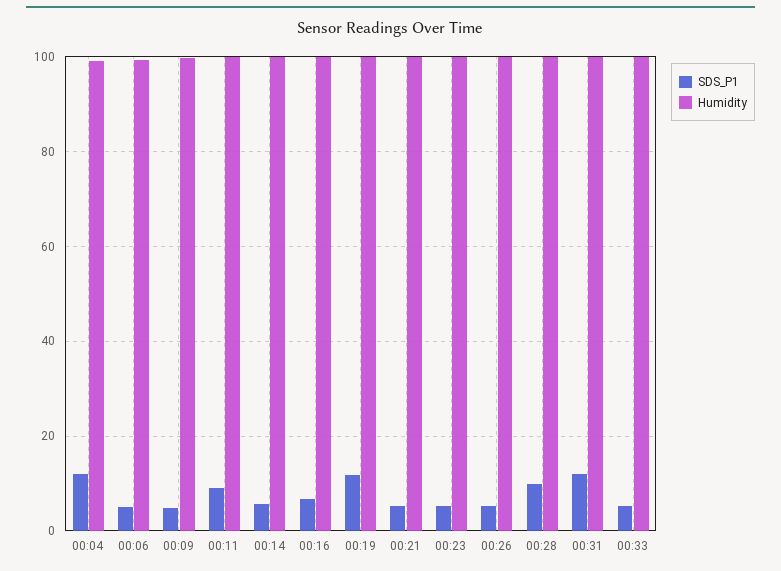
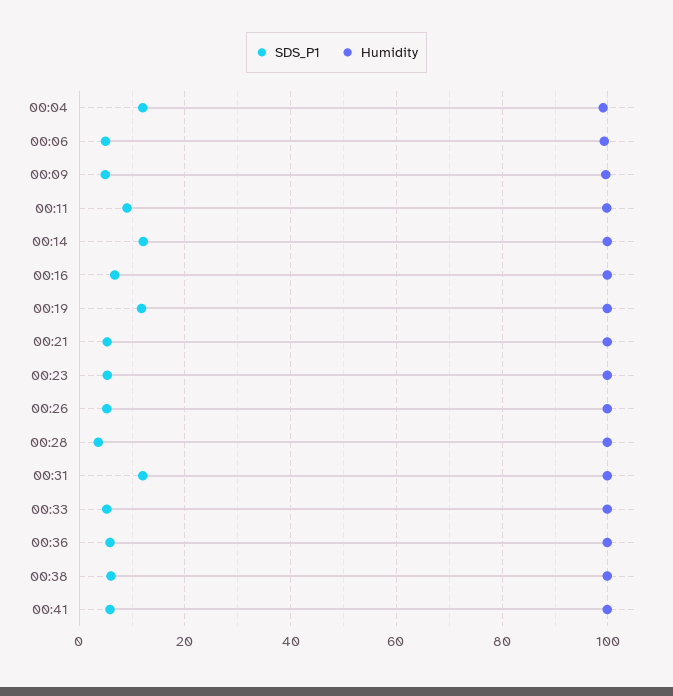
SDS_P1, 00:14: 6 -> 12
SDS_P1, 00:28: 10 -> 4
SDS_P1, 00:36: none -> 6
Humidity, 00:36: none -> 100
SDS_P1, 00:38: none -> 6
Humidity, 00:38: none -> 100
SDS_P1, 00:41: none -> 6
Humidity, 00:41: none -> 100

